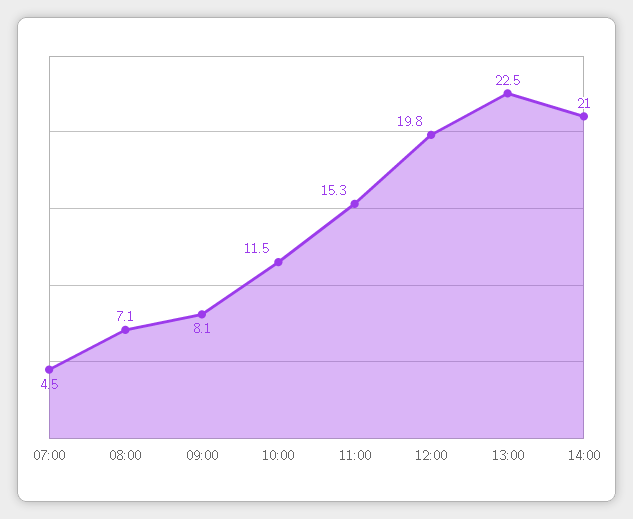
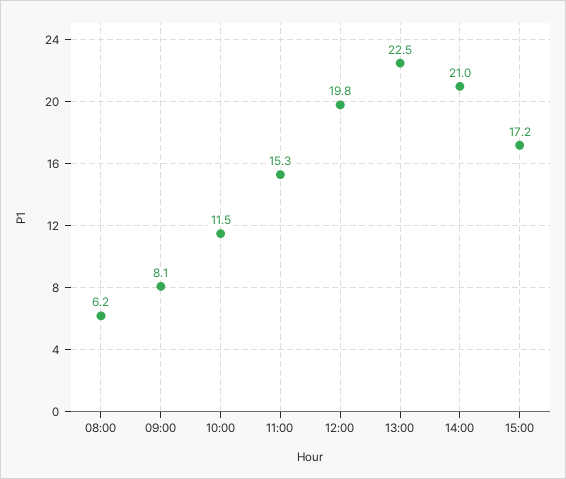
07:00: 4.5 -> none
08:00: 7.1 -> 6.2
15:00: none -> 17.2

